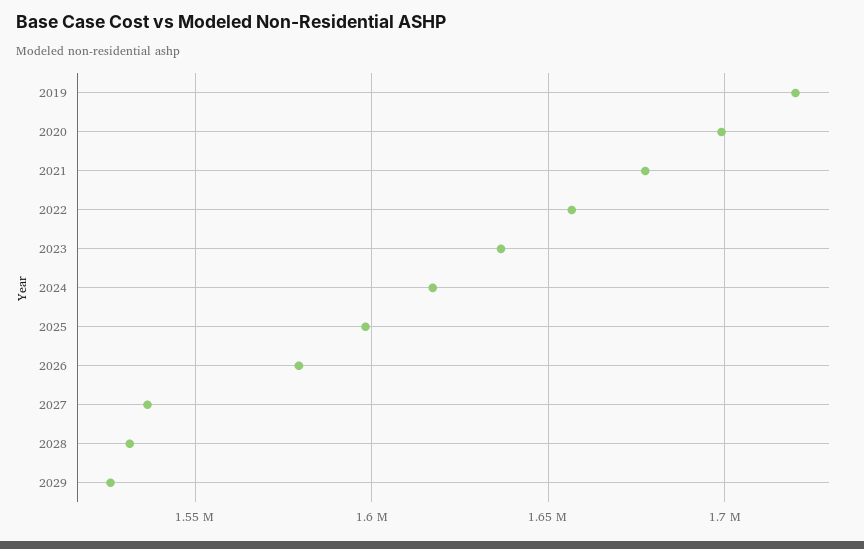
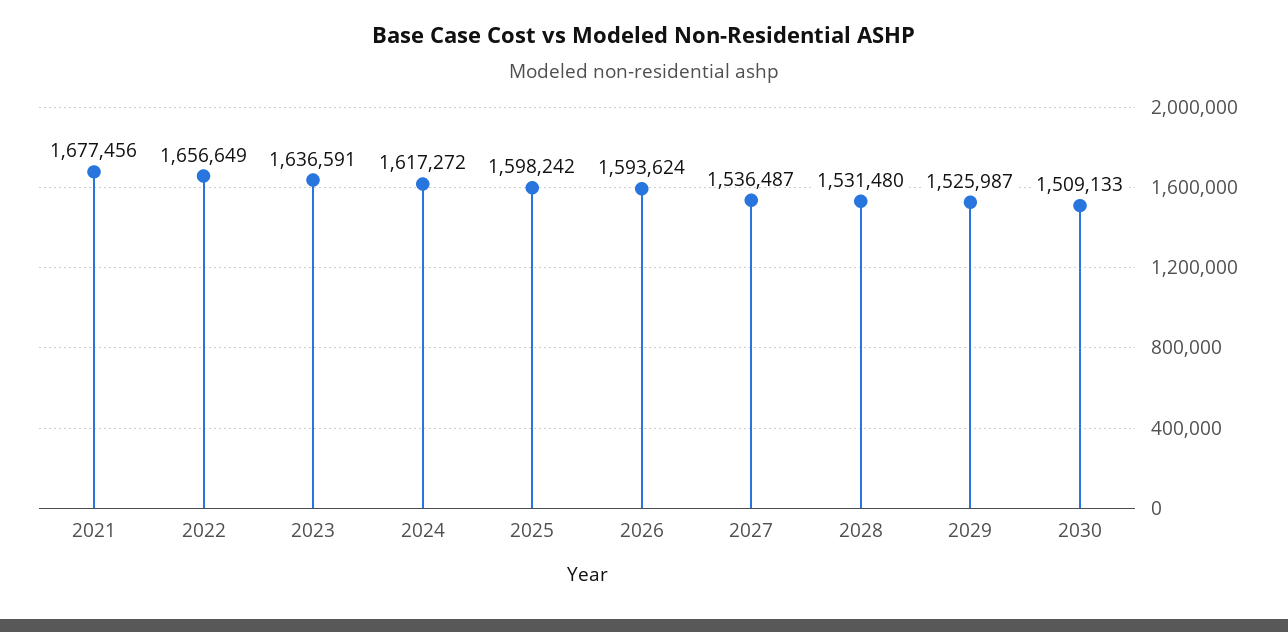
2019: 1720000 -> none
2020: 1700000 -> none
2026: 1580000 -> 1593624
2030: none -> 1509133

